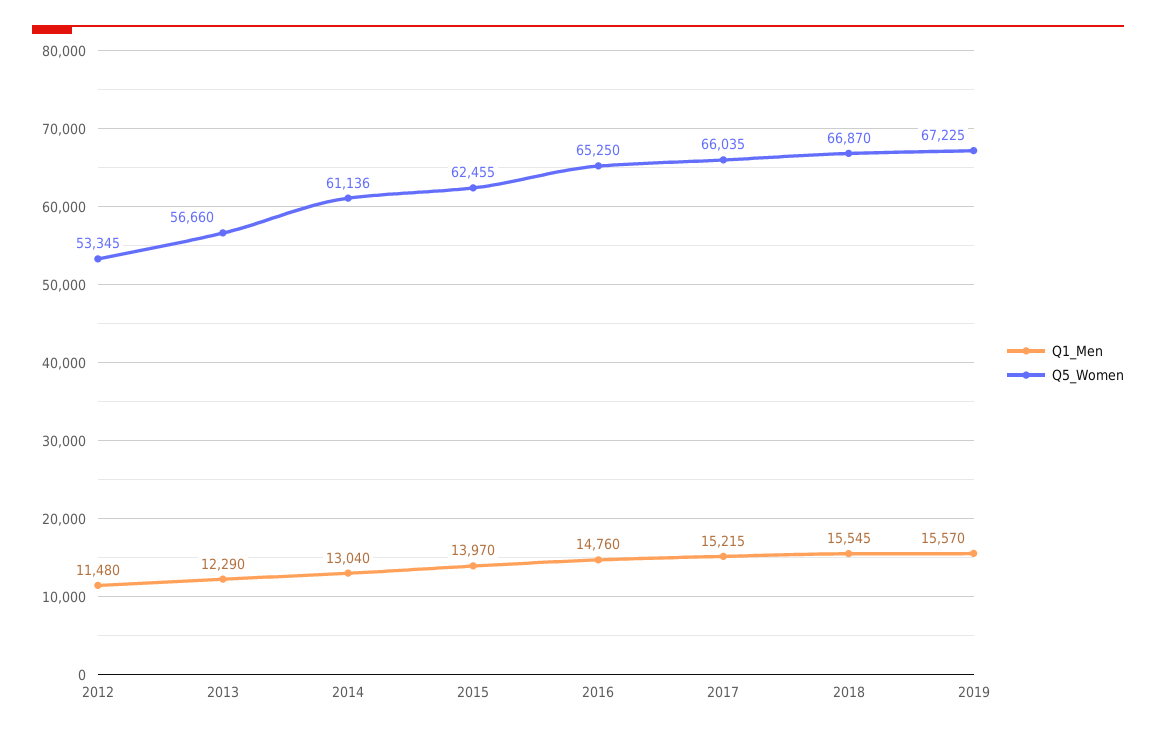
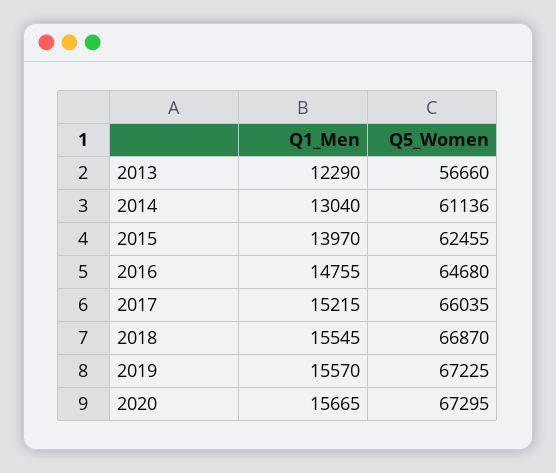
Q1_Men, 2012: 11480 -> none
Q5_Women, 2012: 53345 -> none
Q1_Men, 2016: 14760 -> 14755
Q5_Women, 2016: 65250 -> 64680
Q1_Men, 2020: none -> 15665
Q5_Women, 2020: none -> 67295

